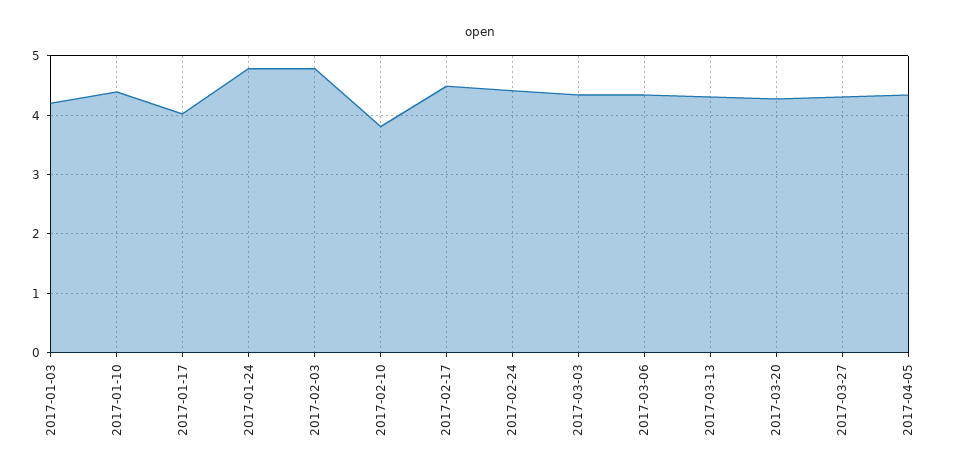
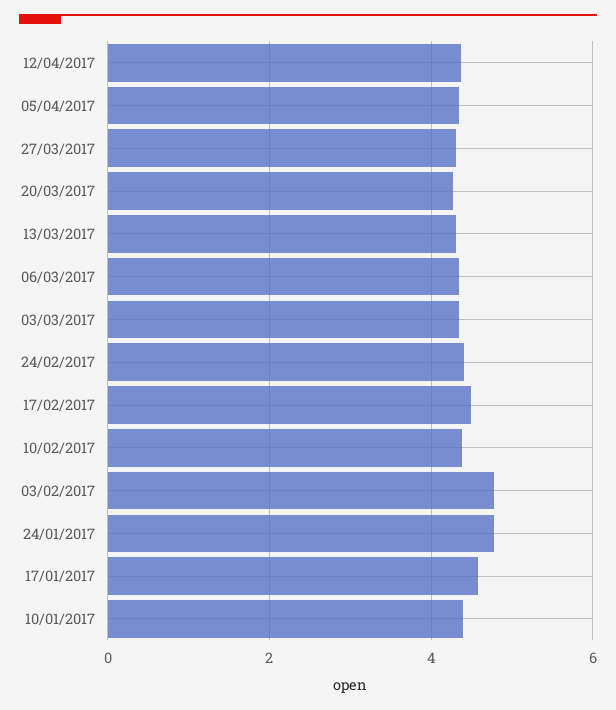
2017-01-03: 4.2 -> none
2017-01-17: 4 -> 4.6
2017-02-10: 3.8 -> 4.4
12/04/2017: none -> 4.4

